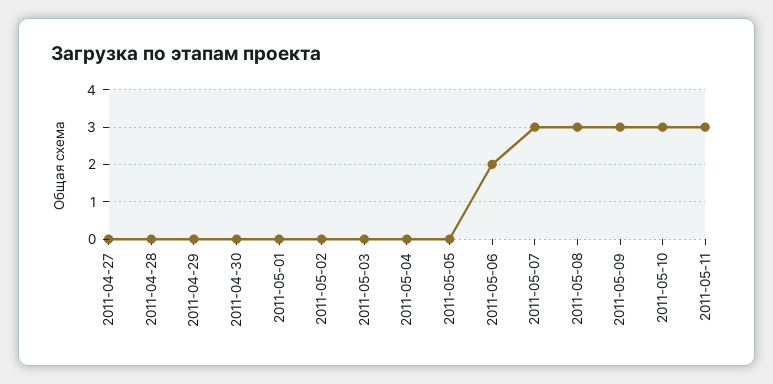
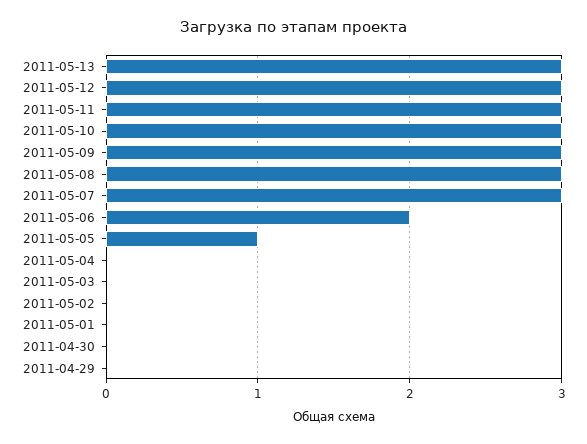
2011-04-27: 0 -> none
2011-04-28: 0 -> none
2011-05-05: 0 -> 1
2011-05-13: none -> 3
2011-05-12: none -> 3

